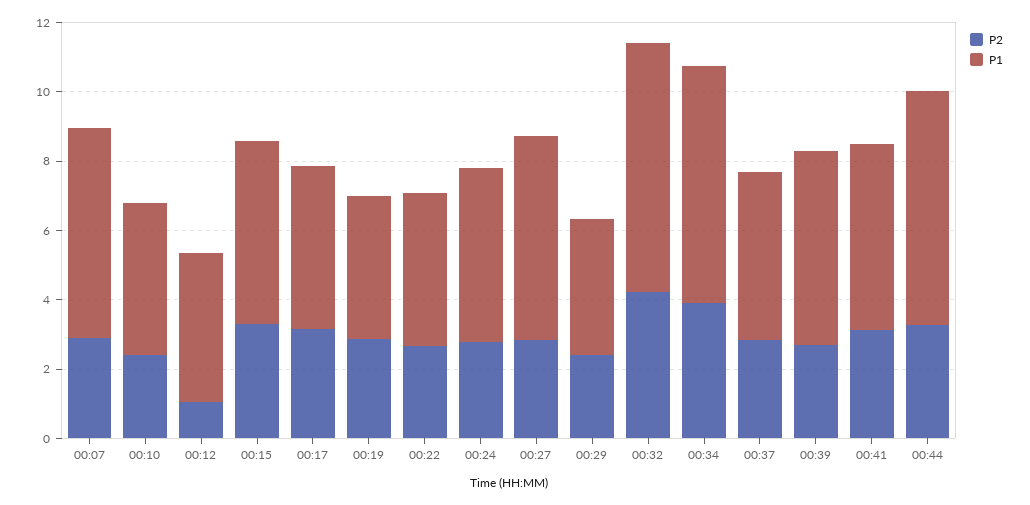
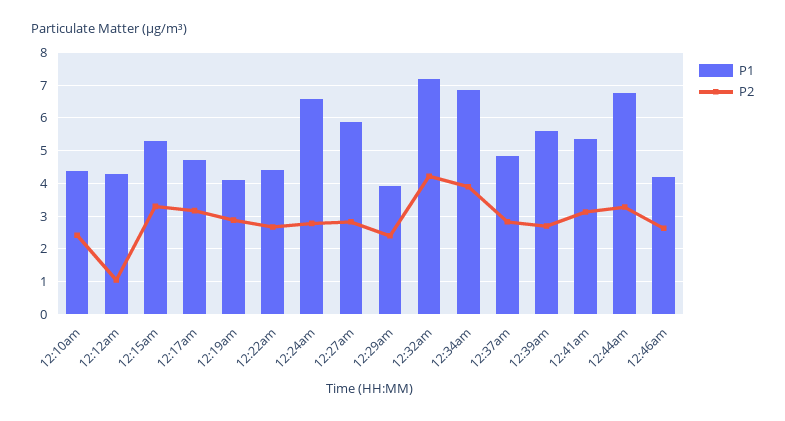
P2, 00:07: 3 -> none
P1, 00:07: 6 -> none
P1, 00:24: 5 -> 6.6
P1, 12:46am: none -> 4.2
P2, 12:46am: none -> 2.6

